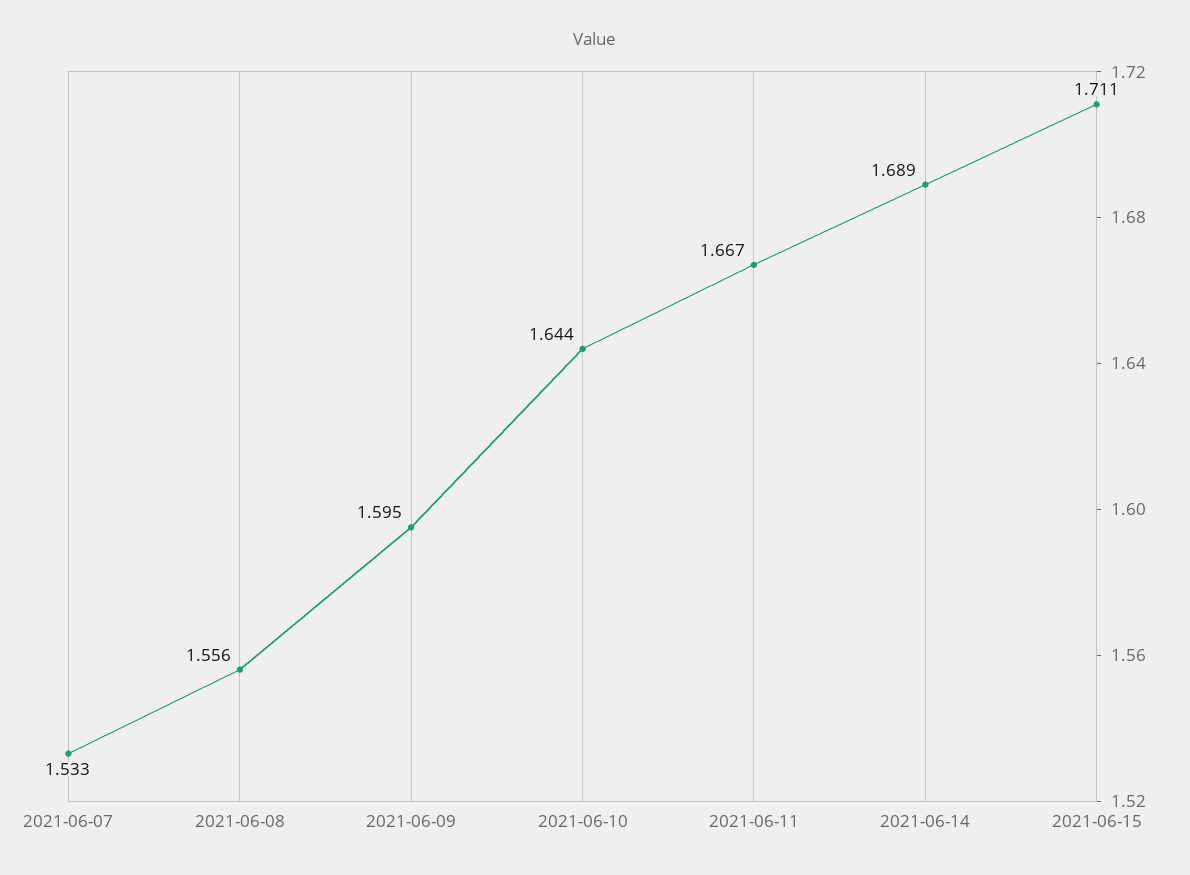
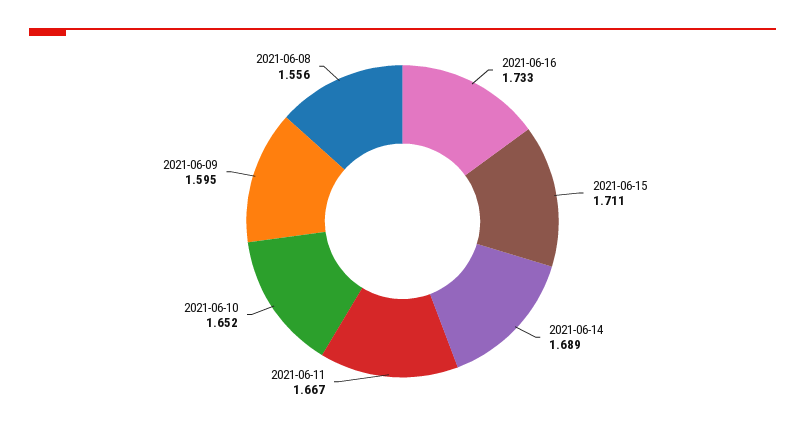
2021-06-07: 1.533 -> none
2021-06-10: 1.644 -> 1.652
2021-06-16: none -> 1.733

